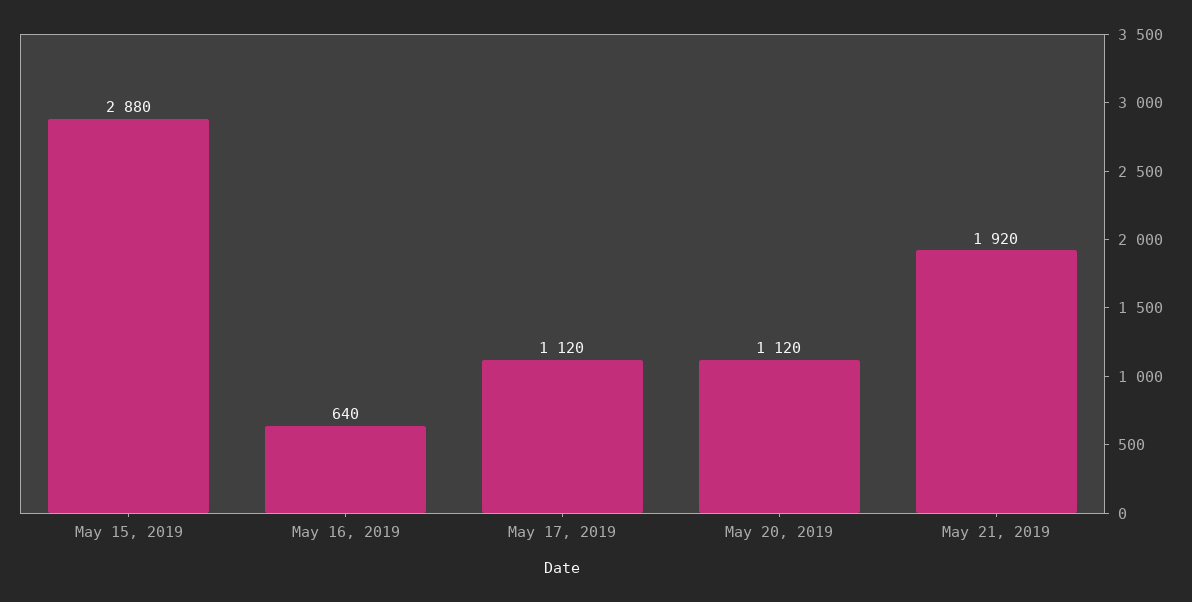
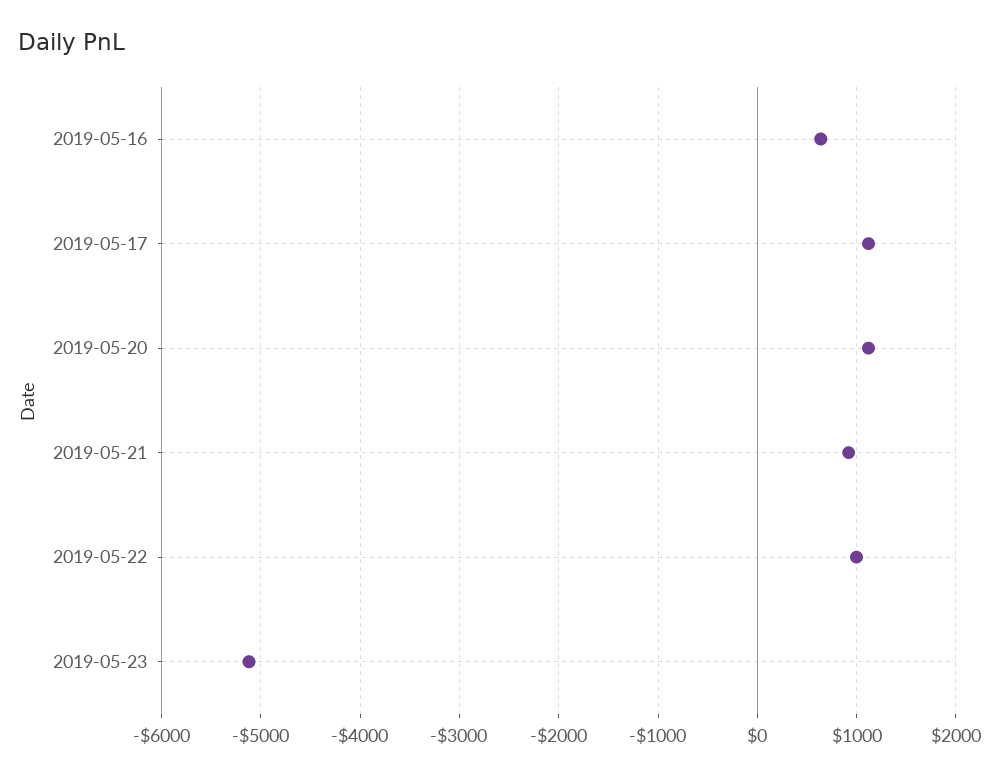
May 15, 2019: 2880 -> none
May 21, 2019: 1920 -> 900
2019-05-22: none -> 1000
2019-05-23: none -> -5100

